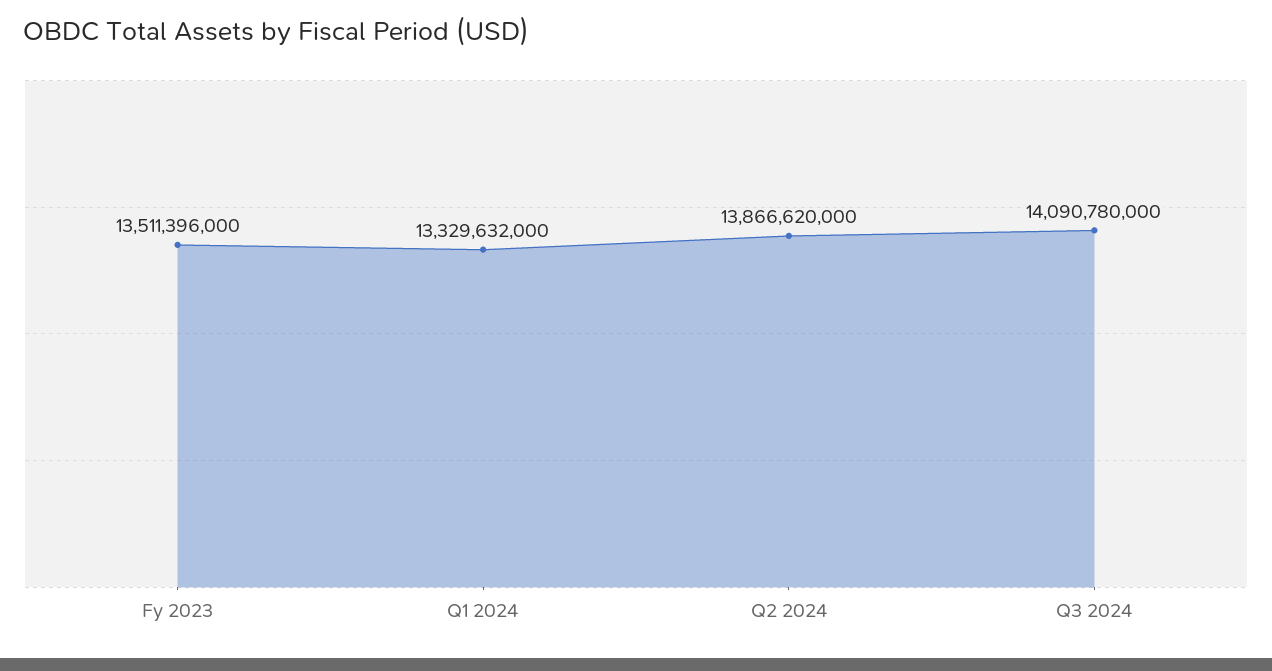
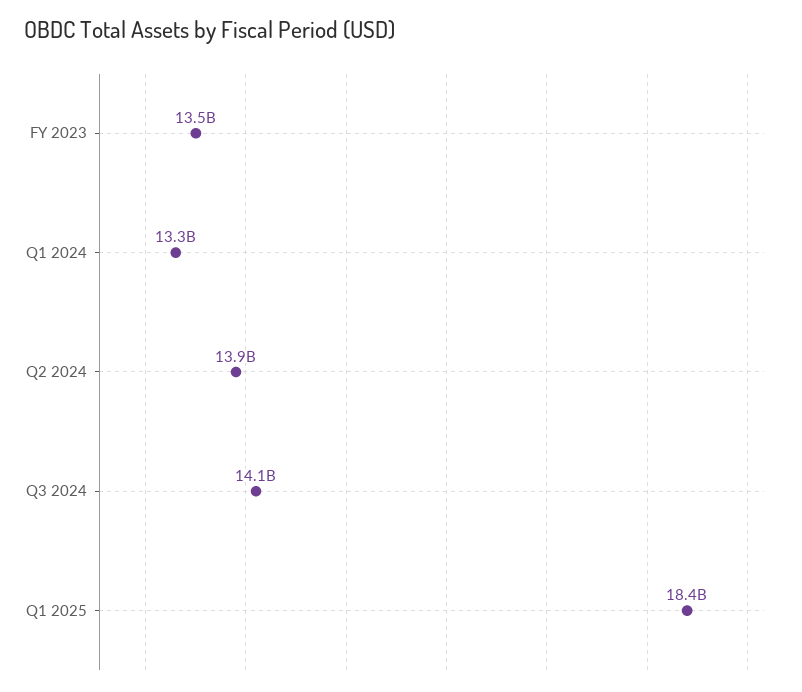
Q1 2025: none -> 18400000000

